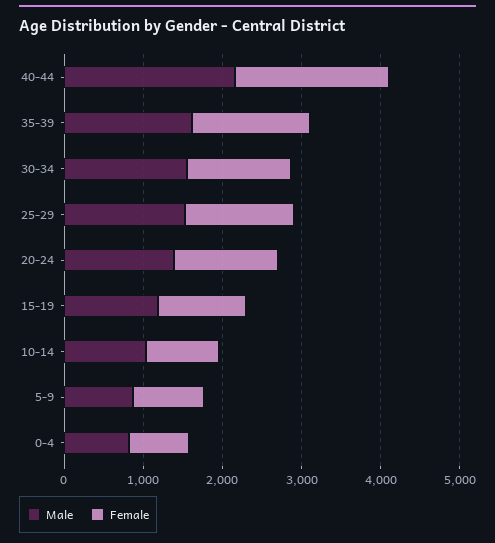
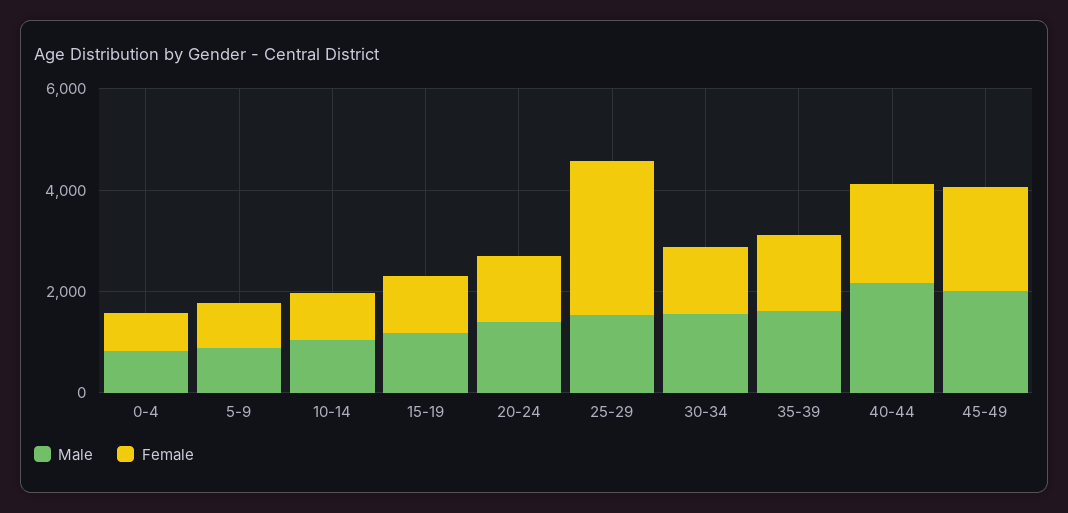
Female, 25-29: 1400 -> 3000
Male, 45-49: none -> 2000
Female, 45-49: none -> 2000

